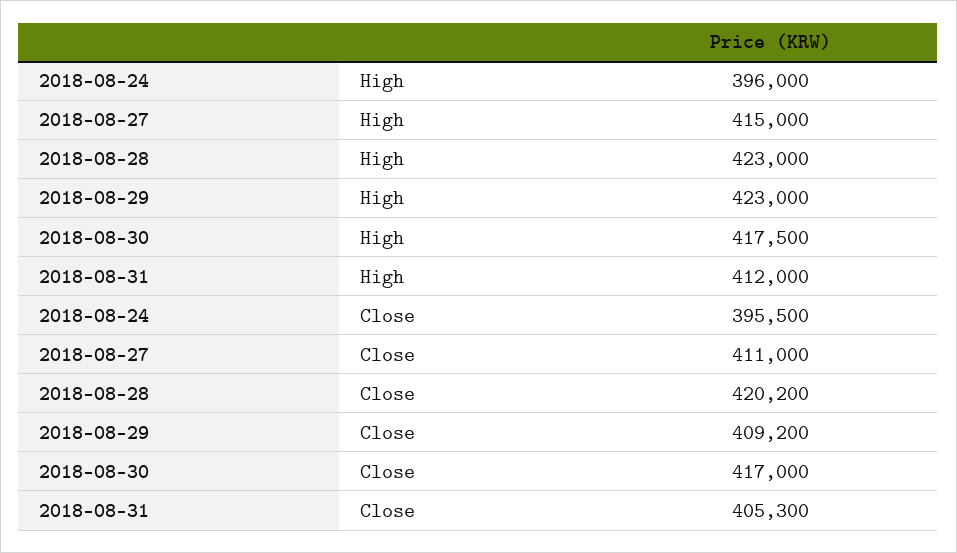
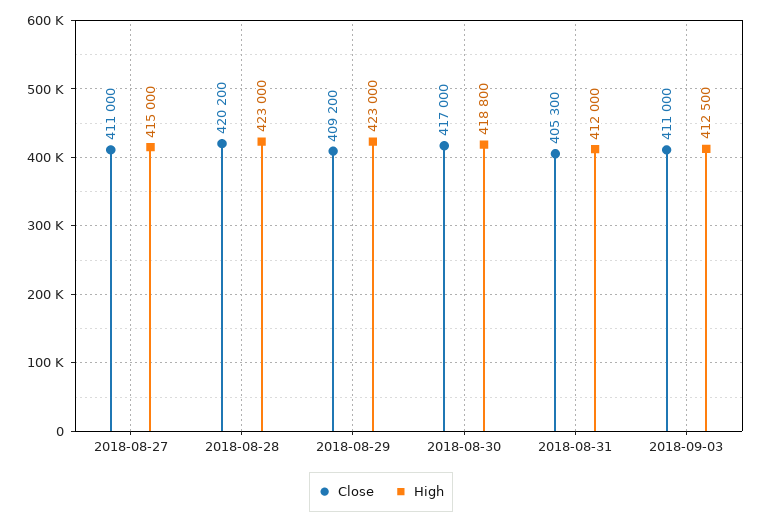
High, 2018-08-24: 396000 -> none
High, 2018-08-30: 417500 -> 418800
Close, 2018-08-24: 395500 -> none
Close, 2018-09-03: none -> 411000
High, 2018-09-03: none -> 412500

